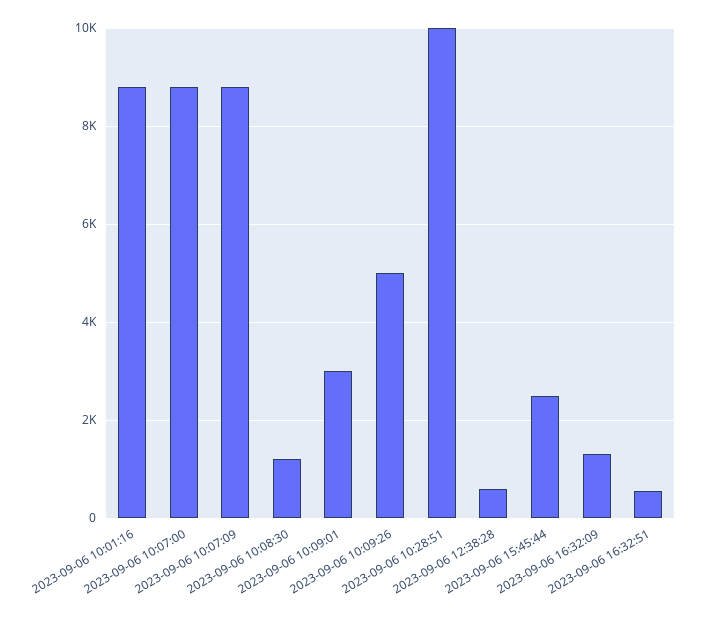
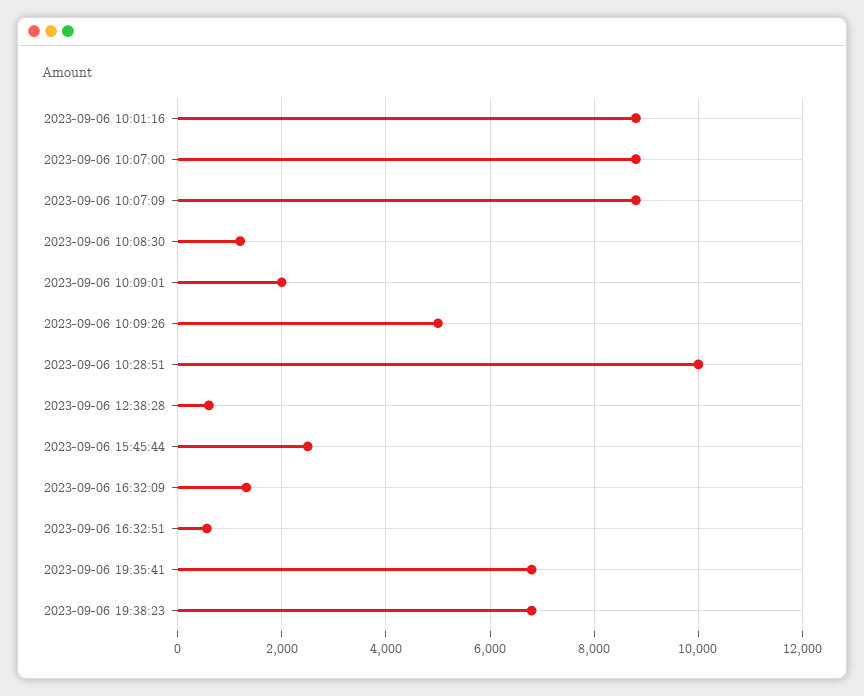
2023-09-06 10:09:01: 3000 -> 2000
2023-09-06 19:35:41: none -> 6800
2023-09-06 19:38:23: none -> 6800

